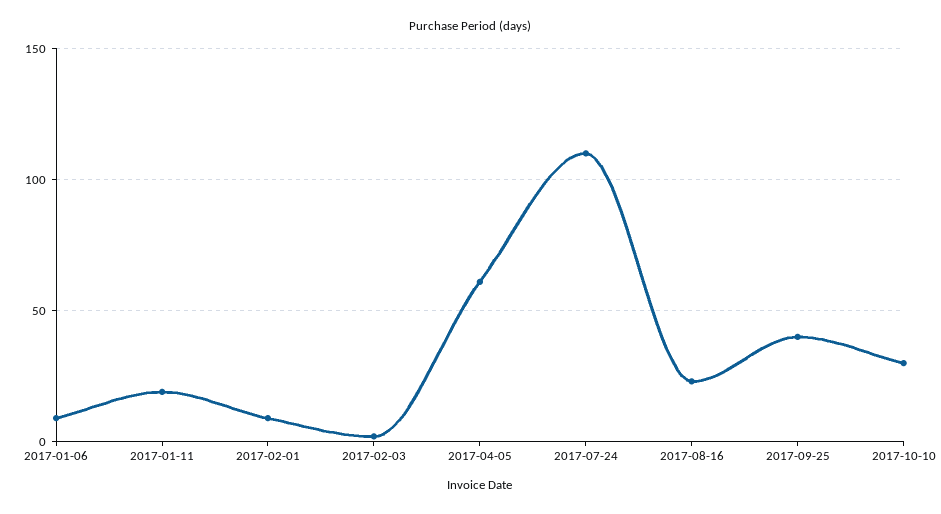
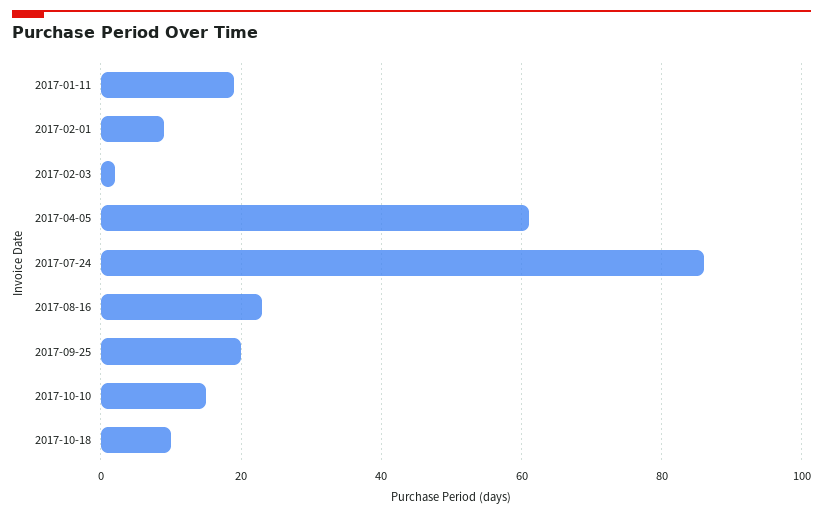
2017-01-06: 10 -> none
2017-07-24: 110 -> 85
2017-09-25: 40 -> 20
2017-10-10: 30 -> 15
2017-10-18: none -> 10

